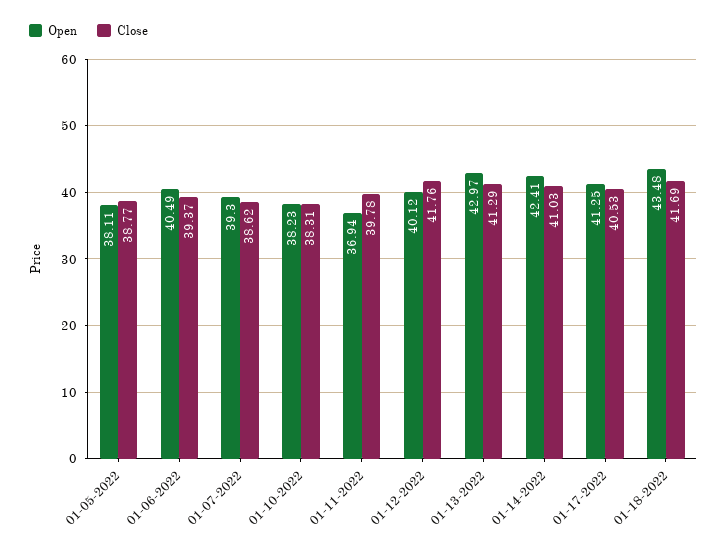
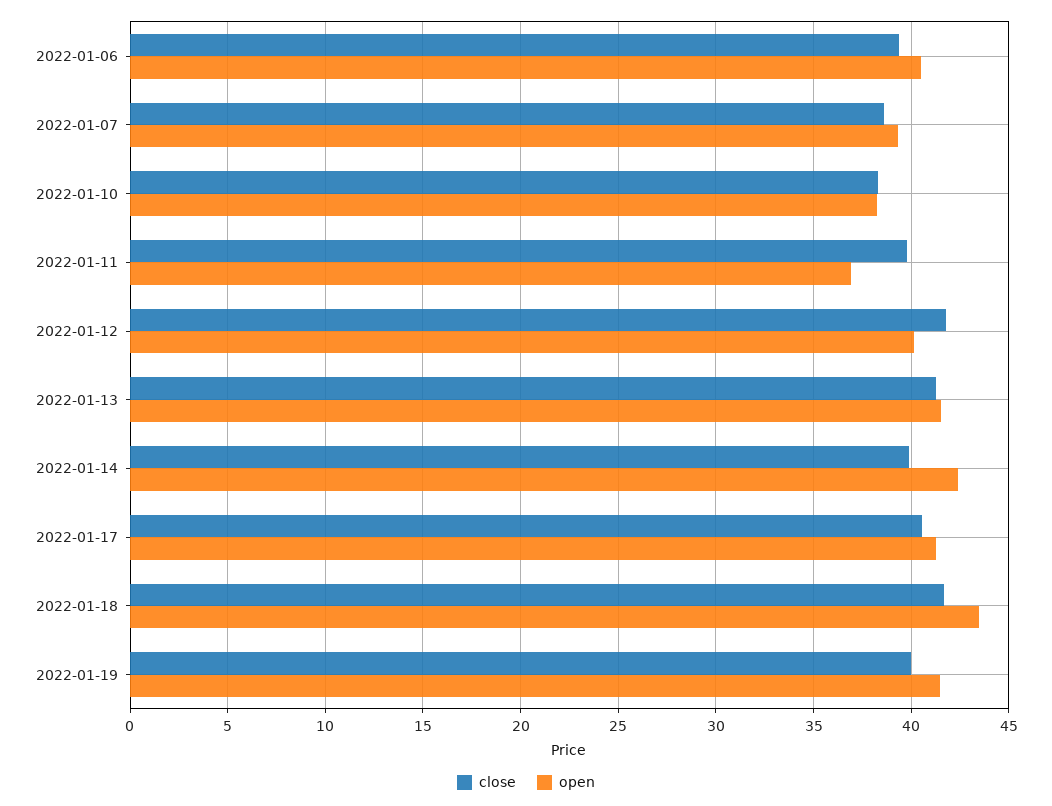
Open, 01-05-2022: 38.11 -> none
Close, 01-05-2022: 38.77 -> none
Open, 01-13-2022: 42.97 -> 41.5
Close, 01-14-2022: 41.03 -> 40
Close, 2022-01-19: none -> 40
Open, 2022-01-19: none -> 41.5

